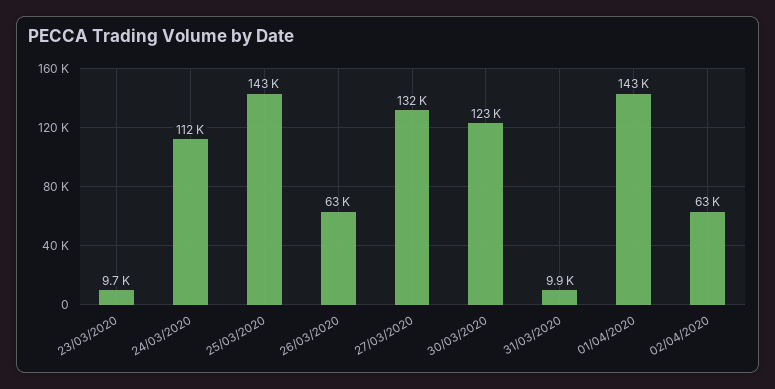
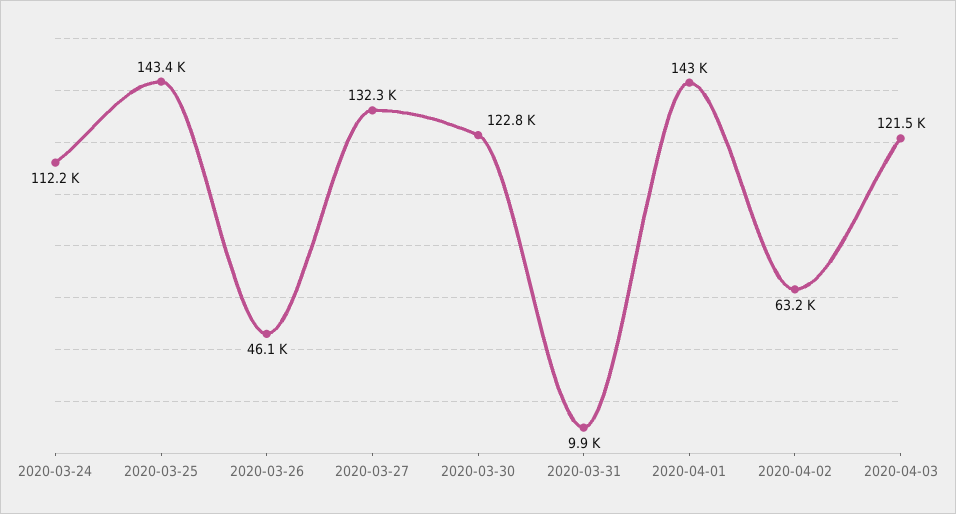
23/03/2020: 9700 -> none
26/03/2020: 63000 -> 46100
2020-04-03: none -> 121500

